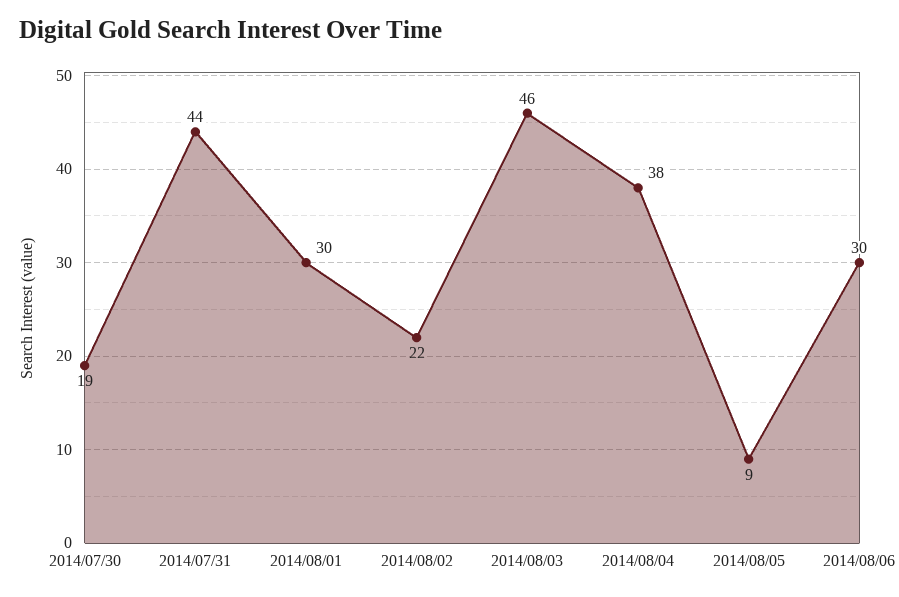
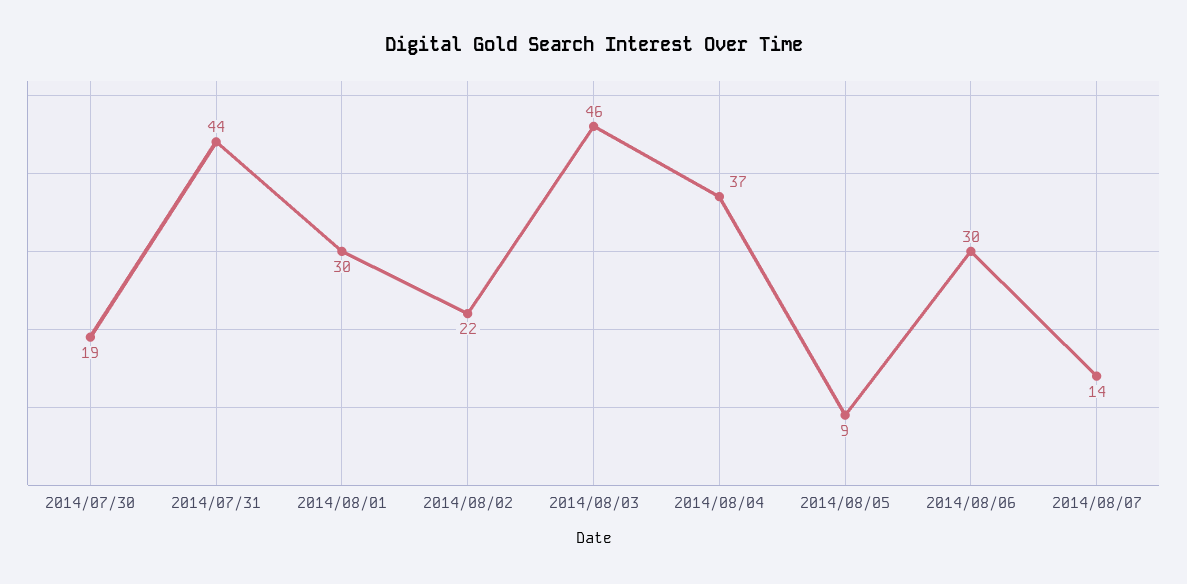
2014/08/04: 38 -> 37
2014/08/07: none -> 14

